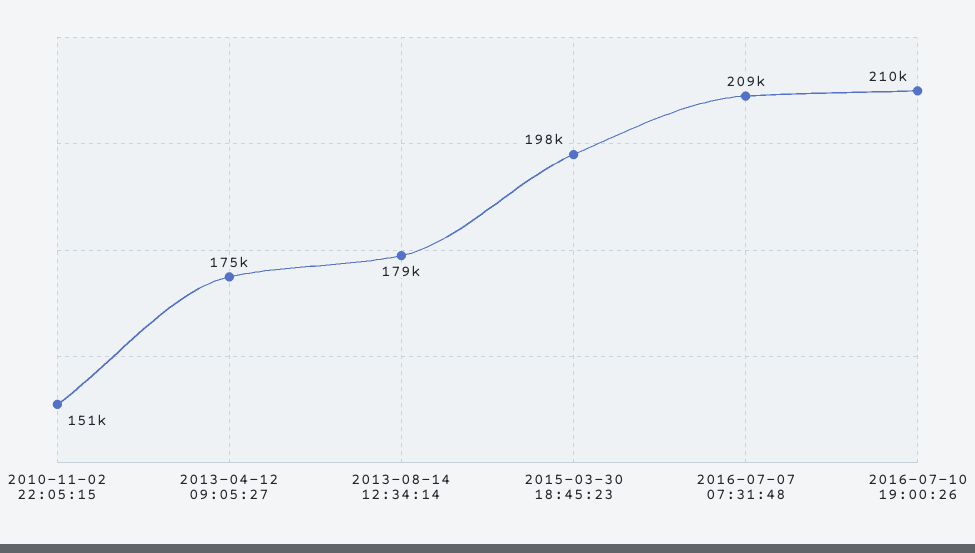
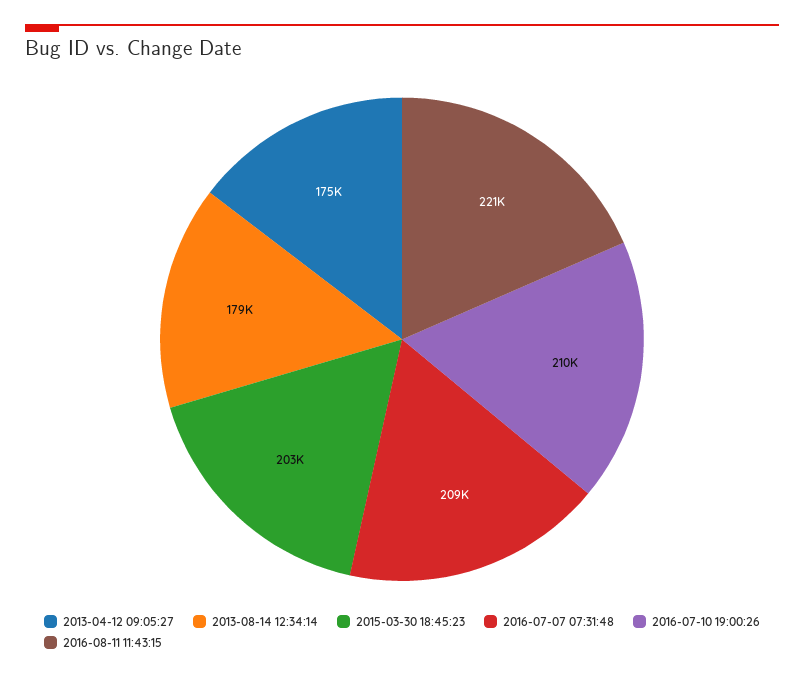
2010-11-02 22:05:15: 151000 -> none
2015-03-30 18:45:23: 198000 -> 203000
2016-08-11 11:43:15: none -> 221000

